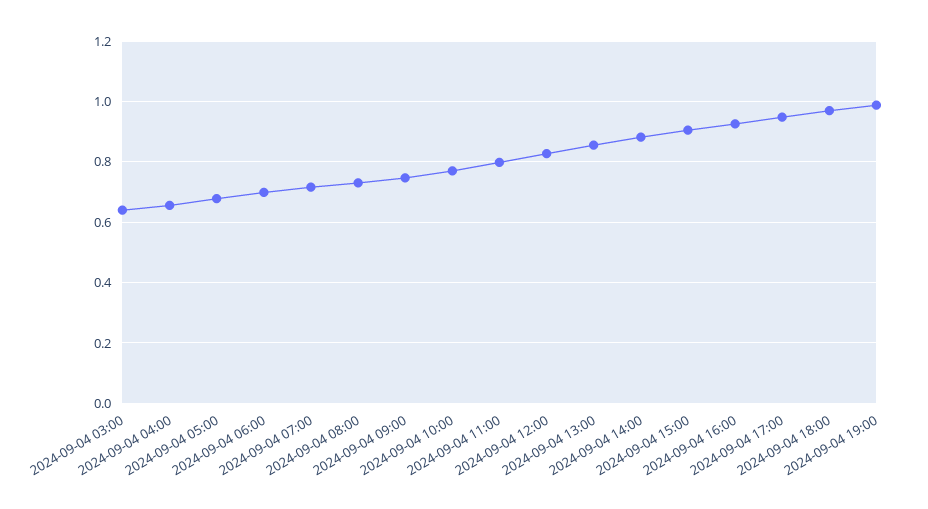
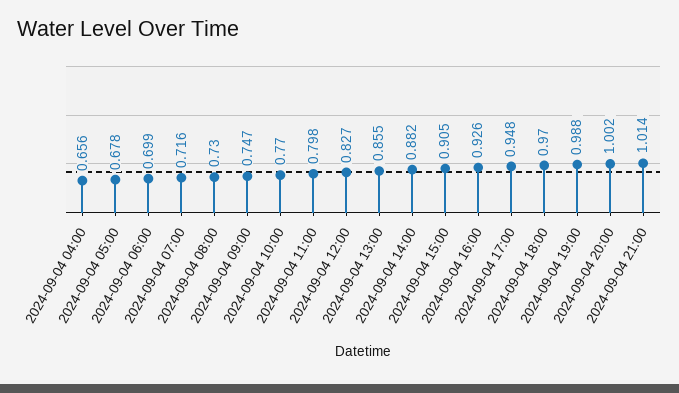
2024-09-04 03:00: 0.64 -> none
2024-09-04 20:00: none -> 1.002
2024-09-04 21:00: none -> 1.014

